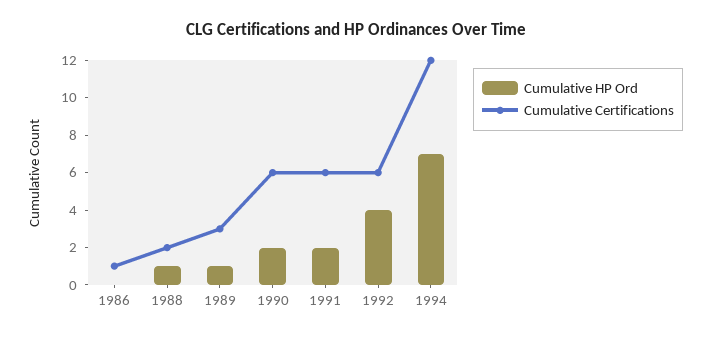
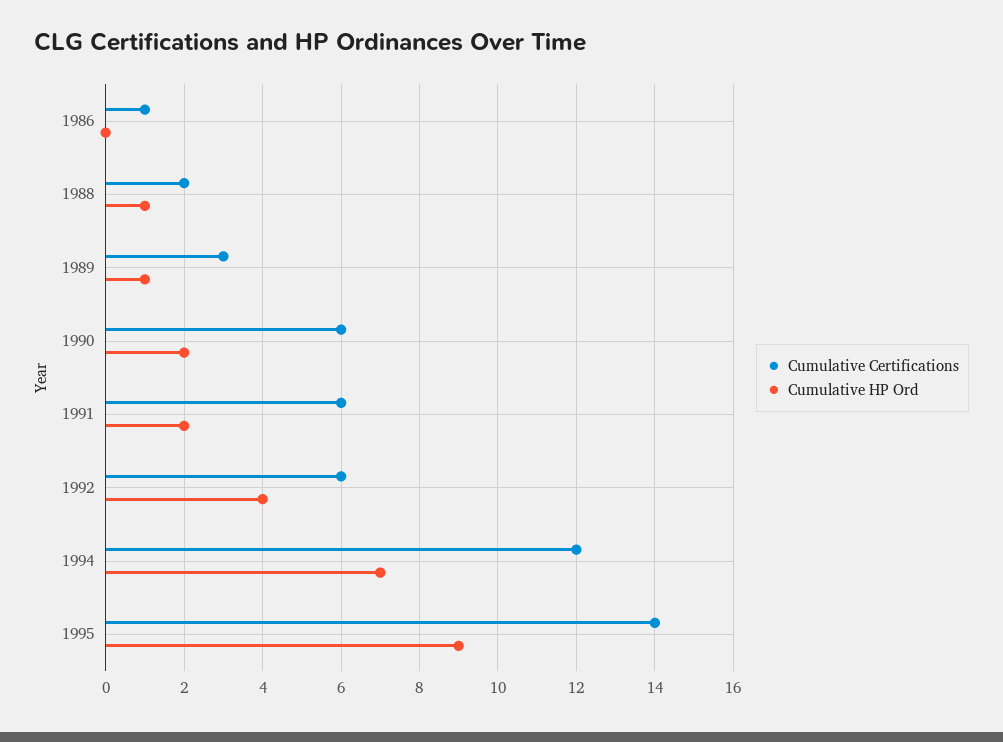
Cumulative Certifications, 1995: none -> 14
Cumulative HP Ord, 1995: none -> 9

